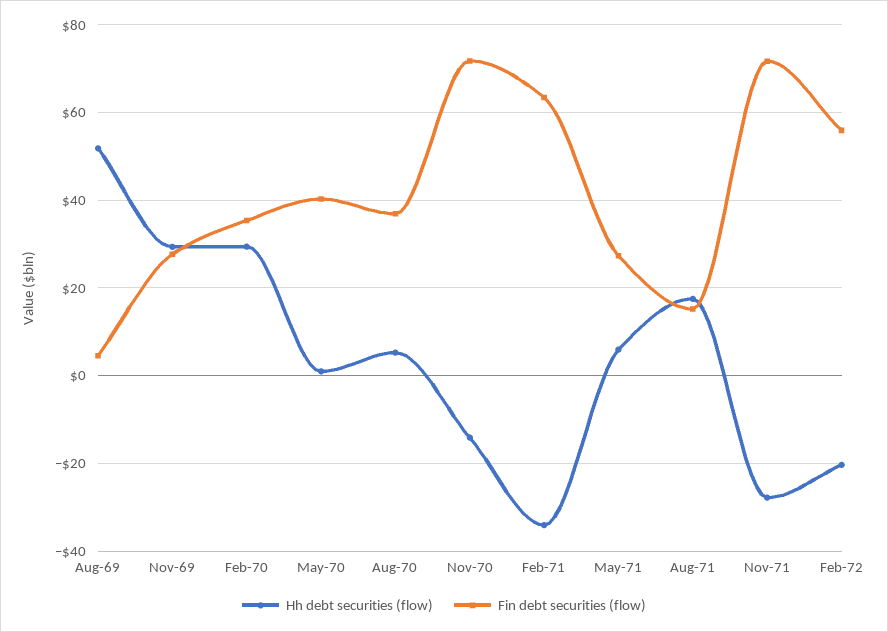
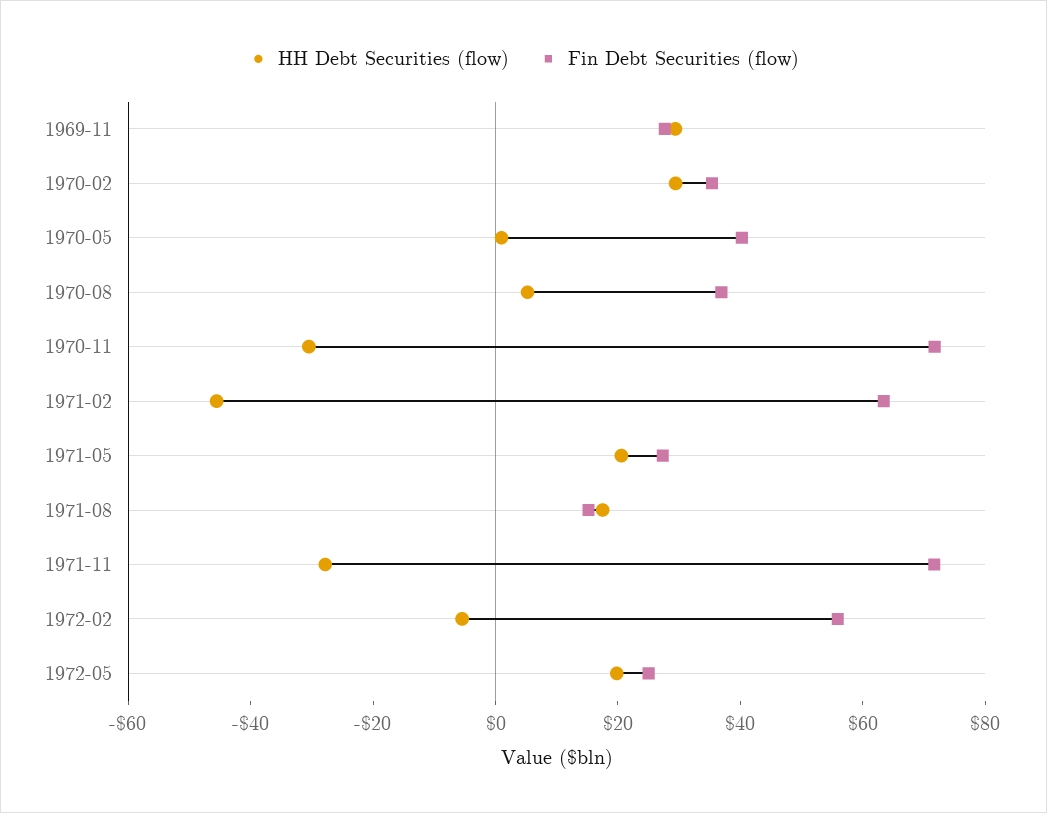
Hh debt securities (flow), Aug-69: 52 -> none
Fin debt securities (flow), Aug-69: 4 -> none
Hh debt securities (flow), Nov-70: -14 -> -30
Hh debt securities (flow), Feb-71: -34 -> -45
Hh debt securities (flow), May-71: 6 -> 20
Hh debt securities (flow), Feb-72: -20 -> -5
Hh debt securities (flow), 1972-05: none -> 20
Fin debt securities (flow), 1972-05: none -> 25

